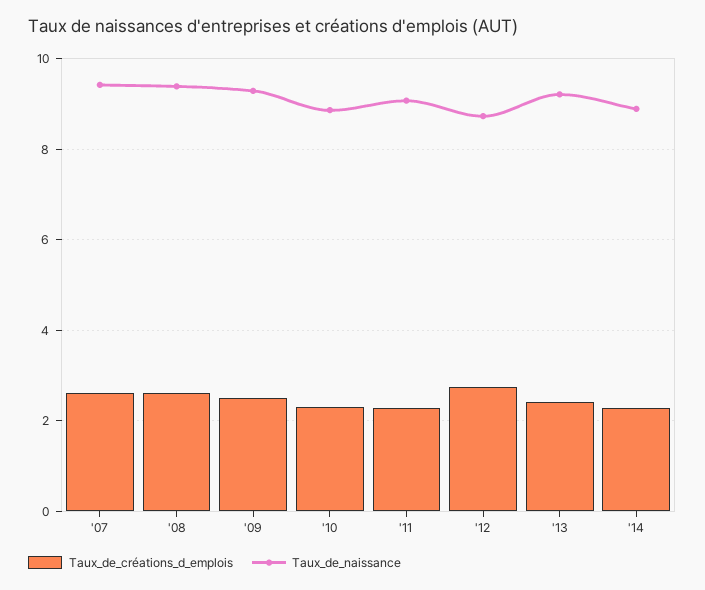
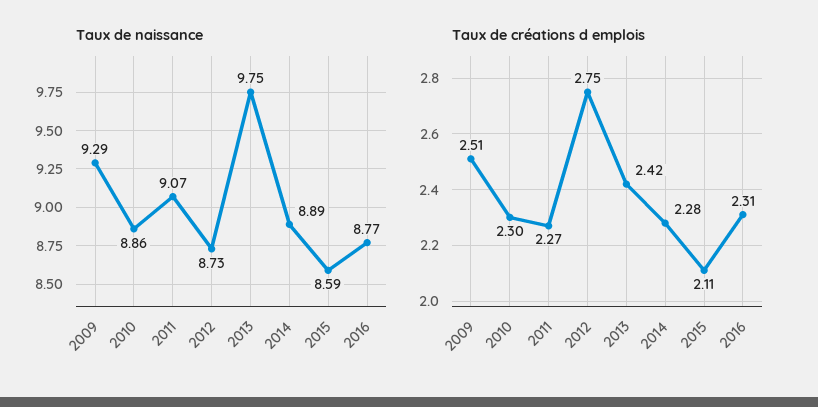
Taux_de_créations_d_emplois, '07: 2.6 -> none
Taux_de_naissance, '07: 9.4 -> none
Taux_de_créations_d_emplois, '08: 2.6 -> none
Taux_de_naissance, '08: 9.4 -> none
Taux_de_naissance, '13: 9.2 -> 9.75
Taux_de_naissance, 2015: none -> 8.59
Taux_de_naissance, 2016: none -> 8.77
Taux_de_créations_d_emplois, 2015: none -> 2.11
Taux_de_créations_d_emplois, 2016: none -> 2.31

